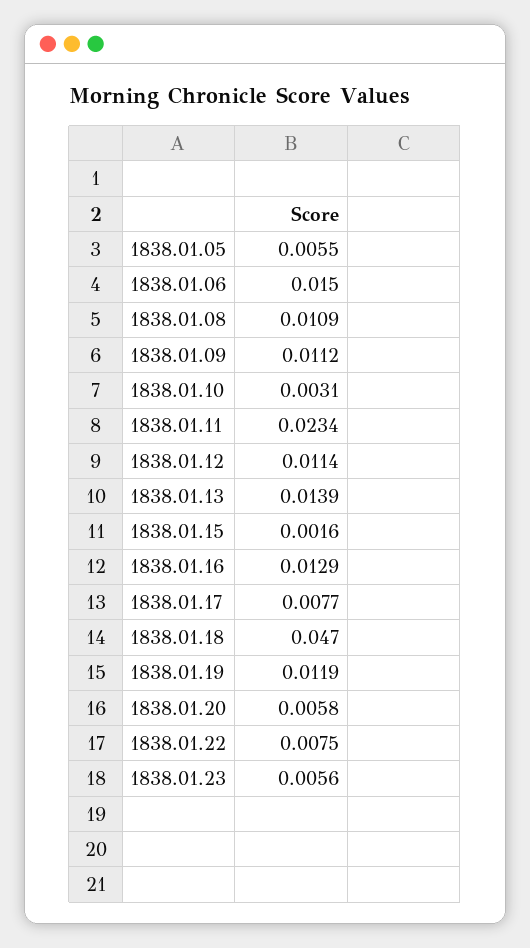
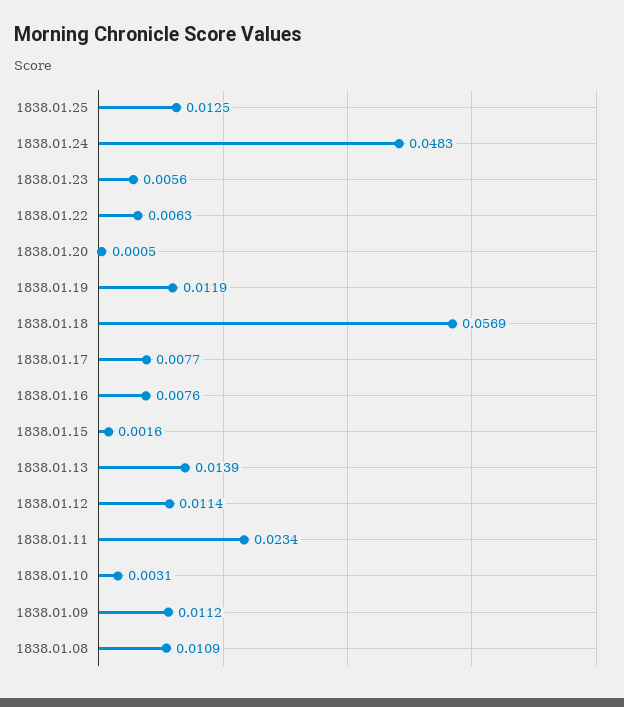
1838.01.05: 0.0055 -> none
1838.01.06: 0.015 -> none
1838.01.16: 0.0129 -> 0.0076
1838.01.18: 0.047 -> 0.0569
1838.01.20: 0.0058 -> 0.0005
1838.01.22: 0.0075 -> 0.0063
1838.01.25: none -> 0.0125
1838.01.24: none -> 0.0483

